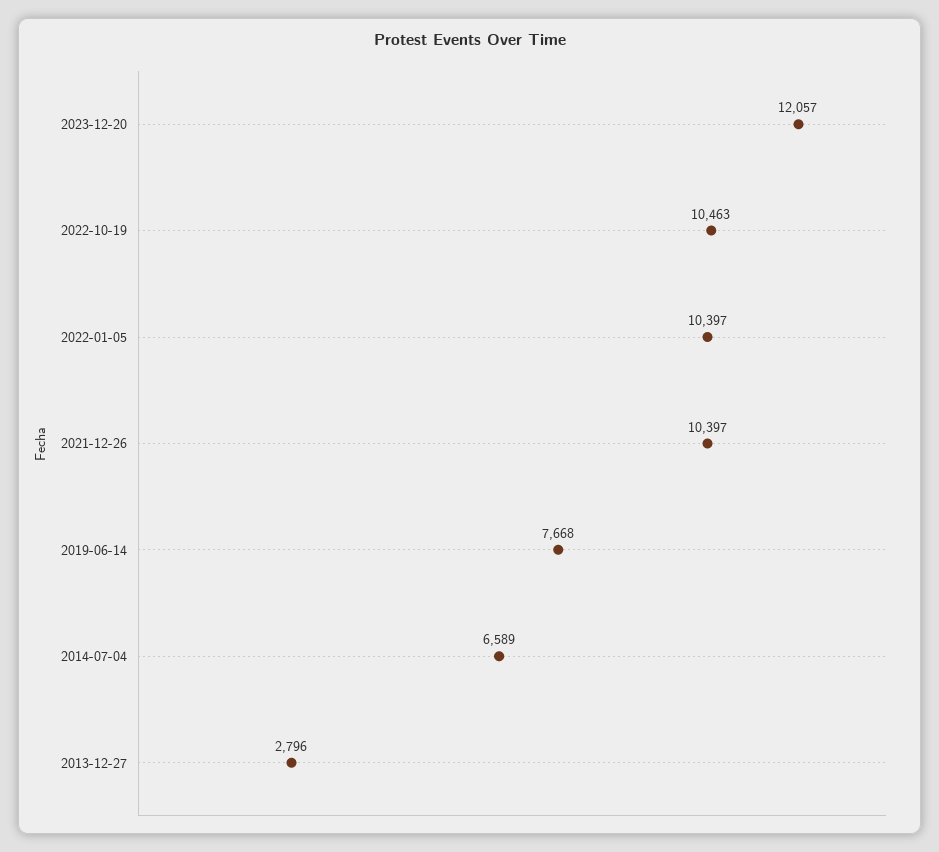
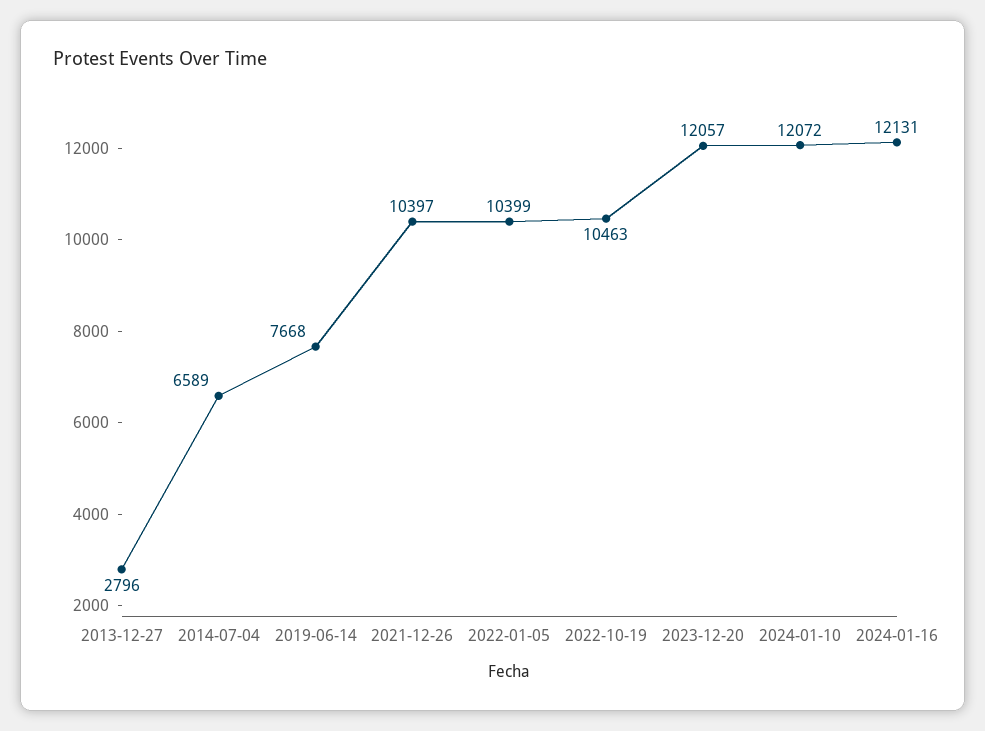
2022-01-05: 10397 -> 10399
2024-01-10: none -> 12072
2024-01-16: none -> 12131

